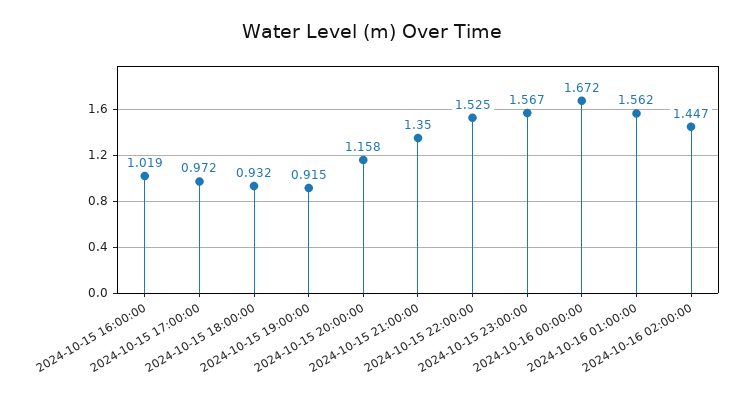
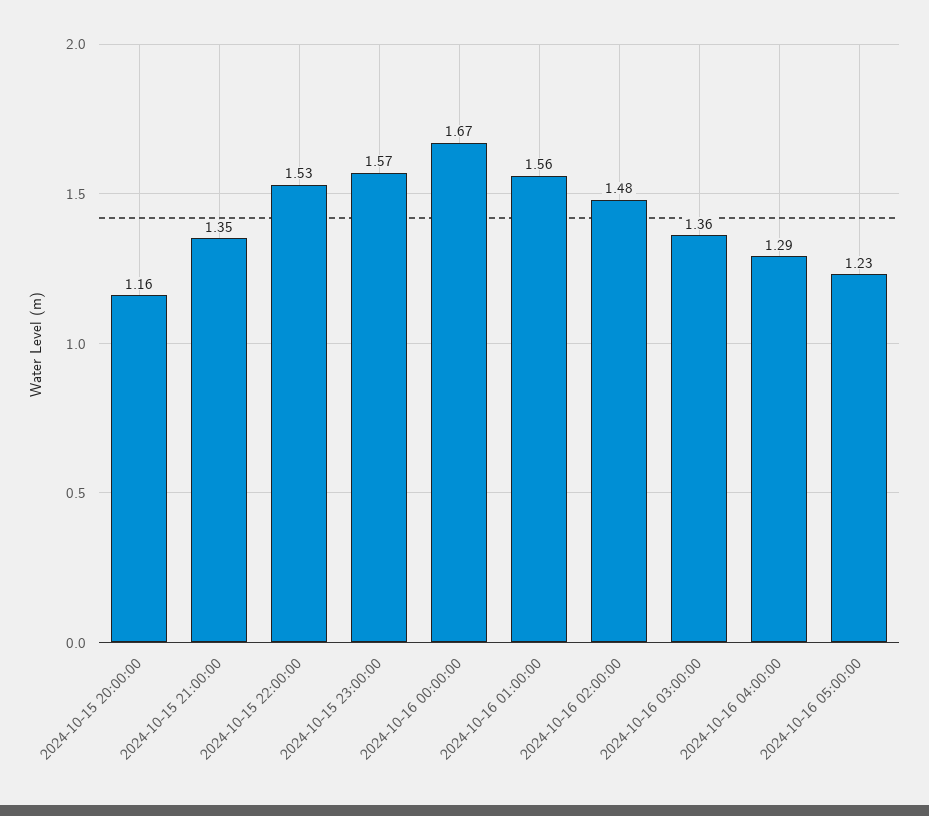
2024-10-15 16:00:00: 1.019 -> none
2024-10-15 17:00:00: 0.972 -> none
2024-10-15 18:00:00: 0.932 -> none
2024-10-15 19:00:00: 0.915 -> none
2024-10-16 02:00:00: 1.447 -> 1.48
2024-10-16 03:00:00: none -> 1.36
2024-10-16 04:00:00: none -> 1.29
2024-10-16 05:00:00: none -> 1.23

